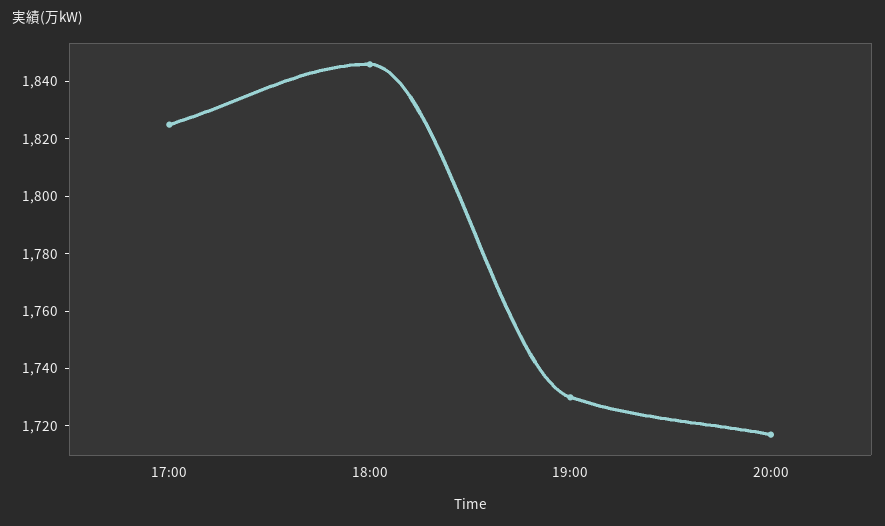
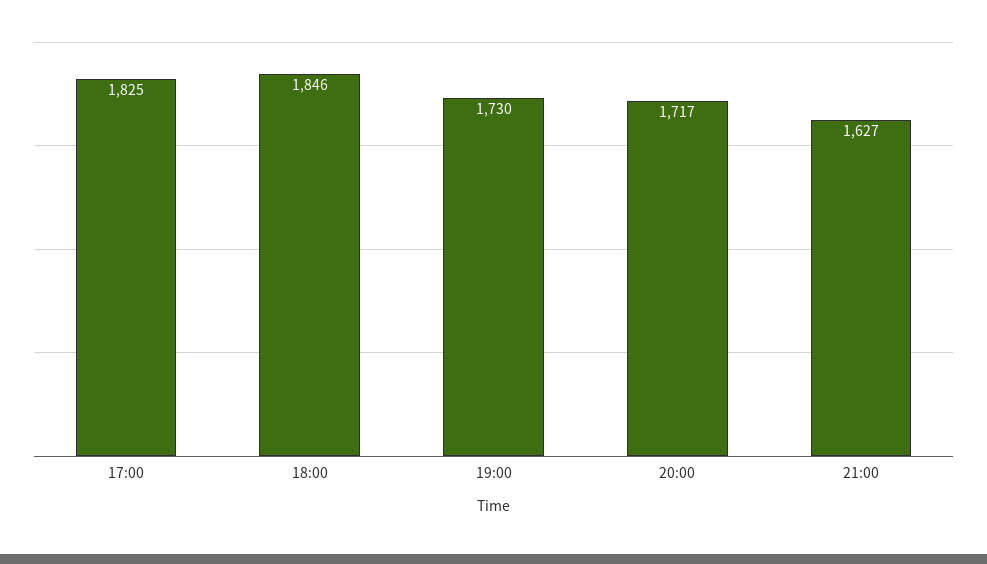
21:00: none -> 1627

